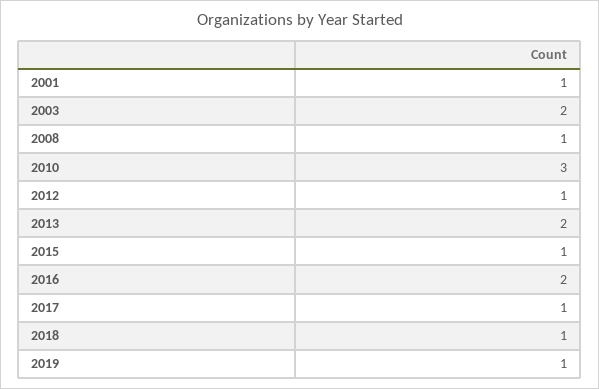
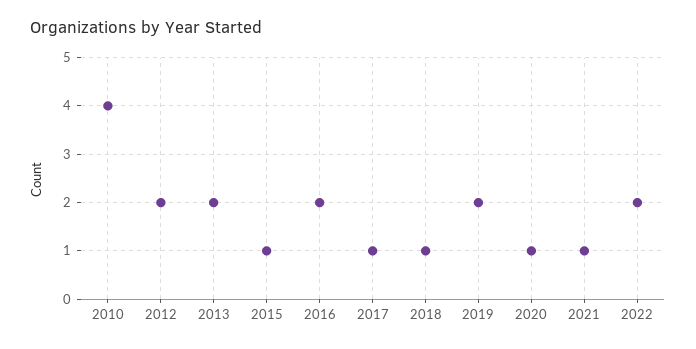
2001: 1 -> none
2003: 2 -> none
2008: 1 -> none
2010: 3 -> 4
2012: 1 -> 2
2019: 1 -> 2
2020: none -> 1
2021: none -> 1
2022: none -> 2

